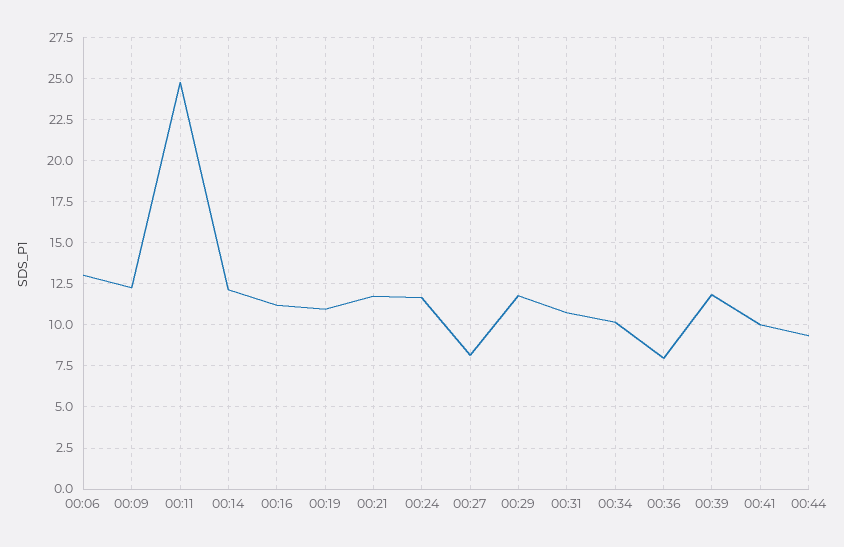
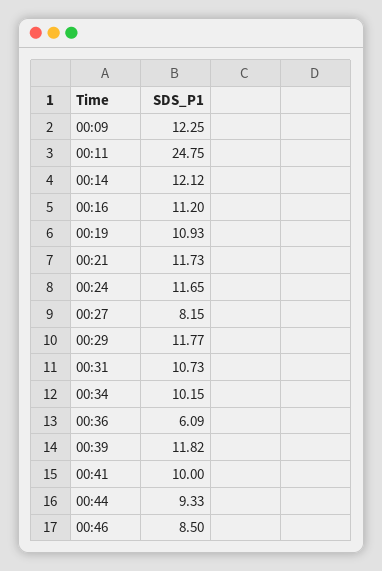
00:06: 13 -> none
00:36: 8 -> 6.09
00:46: none -> 8.5

